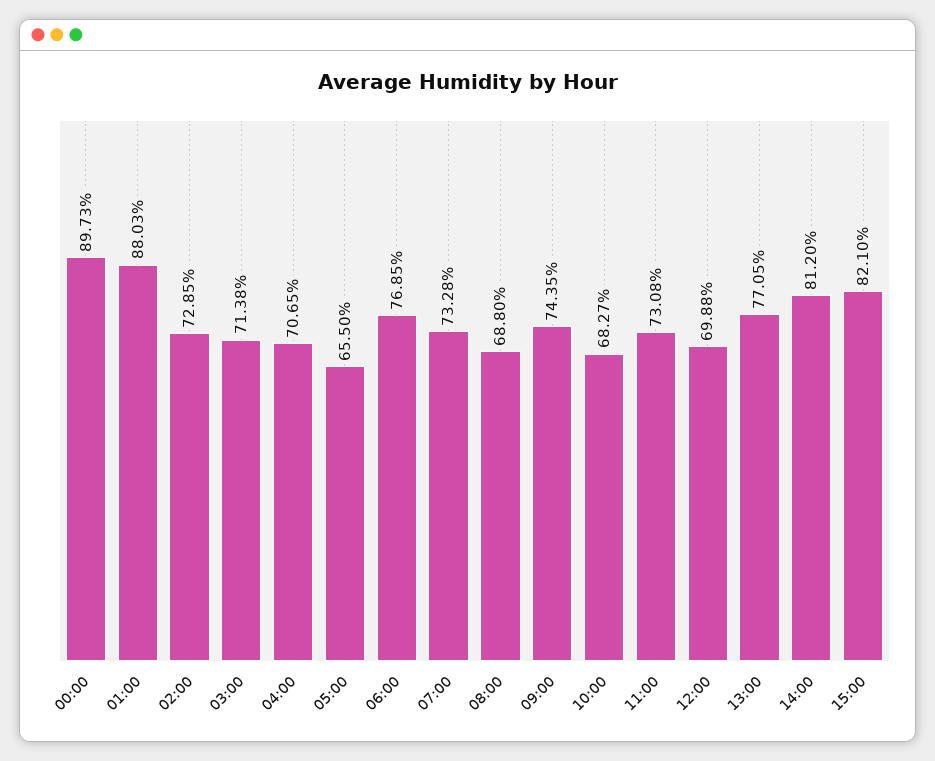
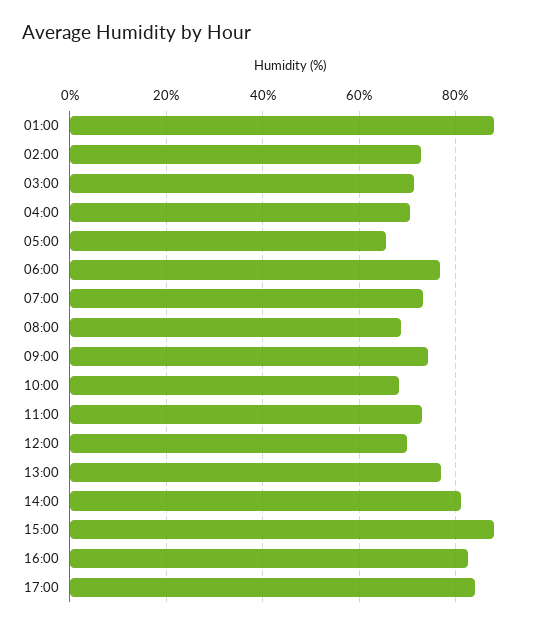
00:00: 89.73 -> none
15:00: 82.1 -> 88
16:00: none -> 82
17:00: none -> 84

